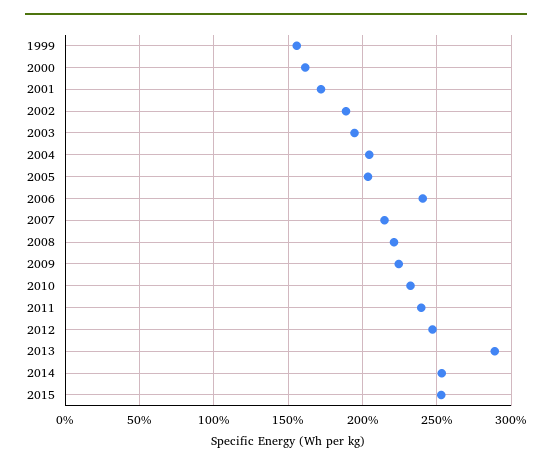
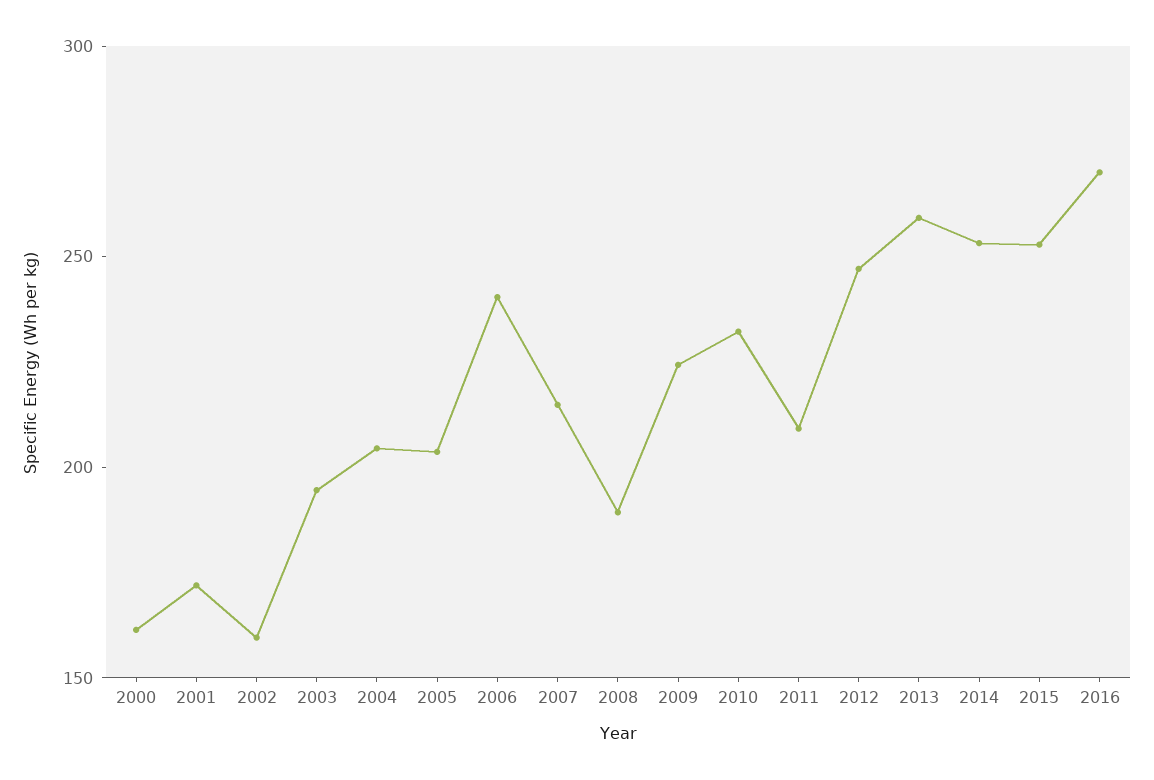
1999: 155 -> none
2002: 190 -> 160
2008: 220 -> 190
2011: 240 -> 210
2013: 290 -> 260
2016: none -> 270

